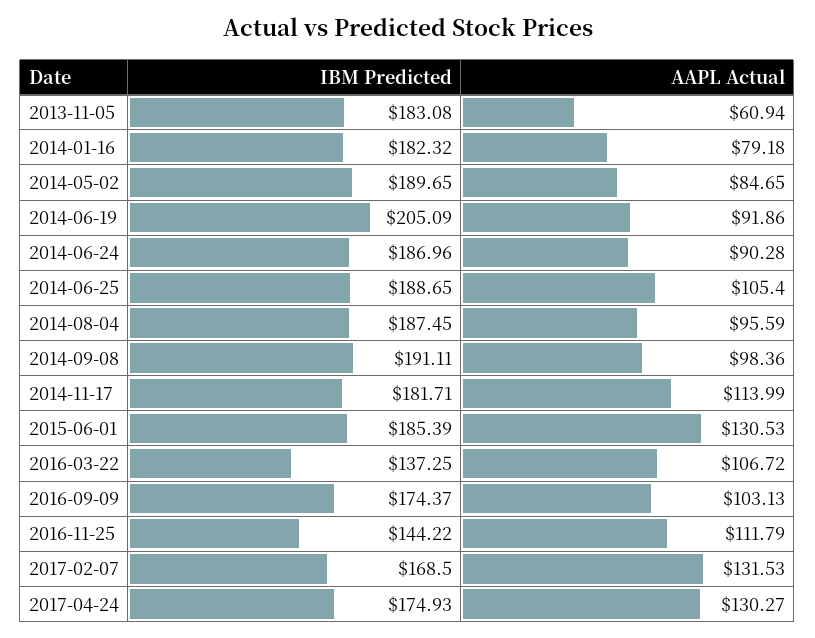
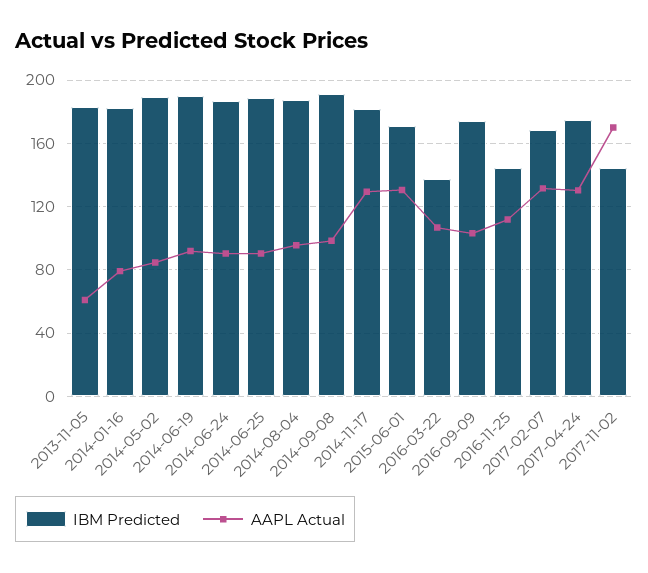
IBM Predicted, 2014-06-19: 205.09 -> 190
AAPL Actual, 2014-06-25: 105.4 -> 90
AAPL Actual, 2014-11-17: 113.99 -> 130
IBM Predicted, 2015-06-01: 185.39 -> 170
IBM Predicted, 2017-11-02: none -> 145
AAPL Actual, 2017-11-02: none -> 170

